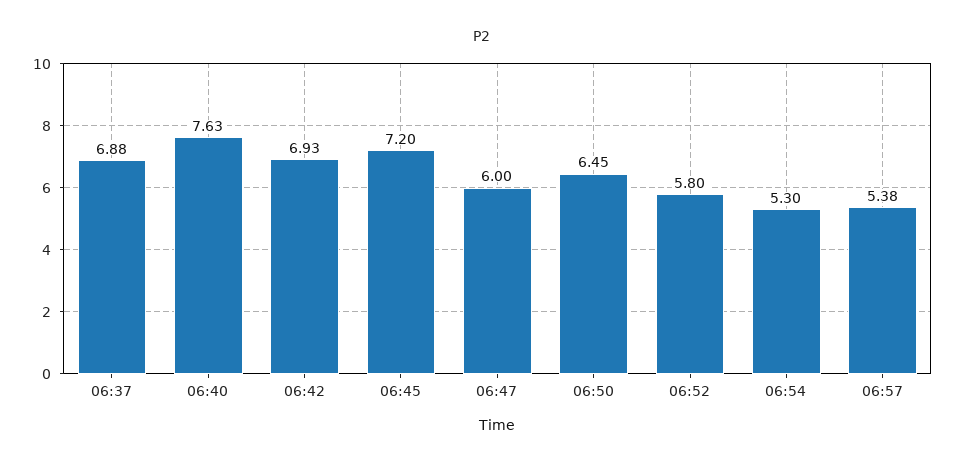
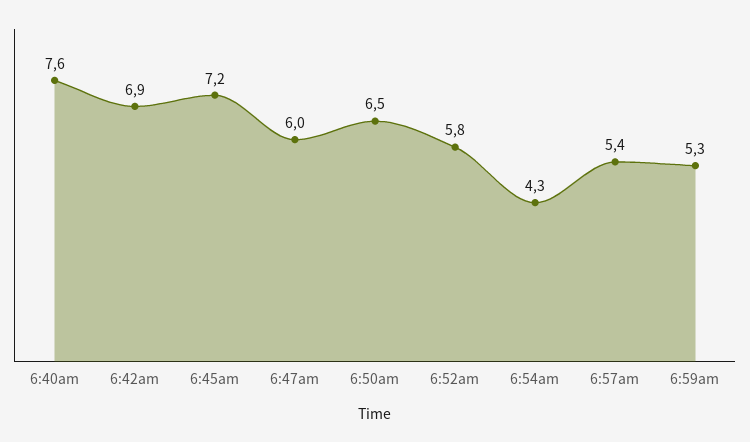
06:37: 6.88 -> none
06:54: 5.3 -> 4.3
6:59am: none -> 5.3

